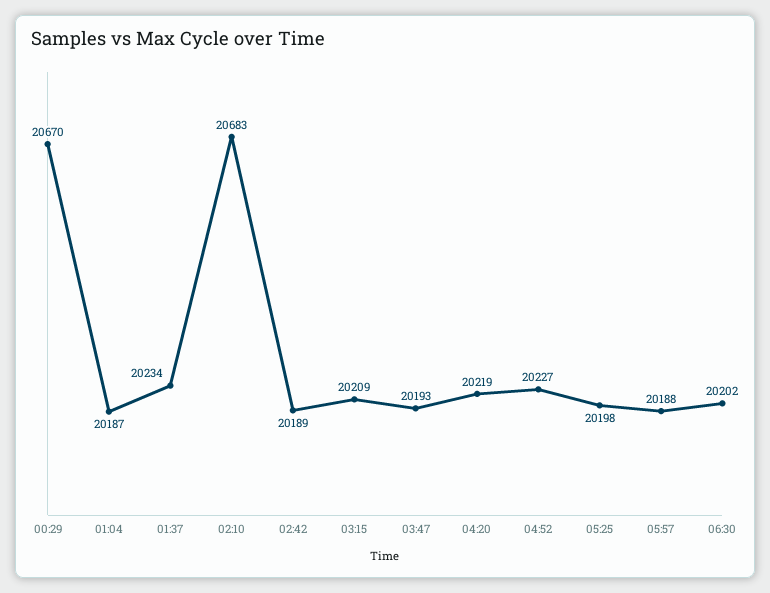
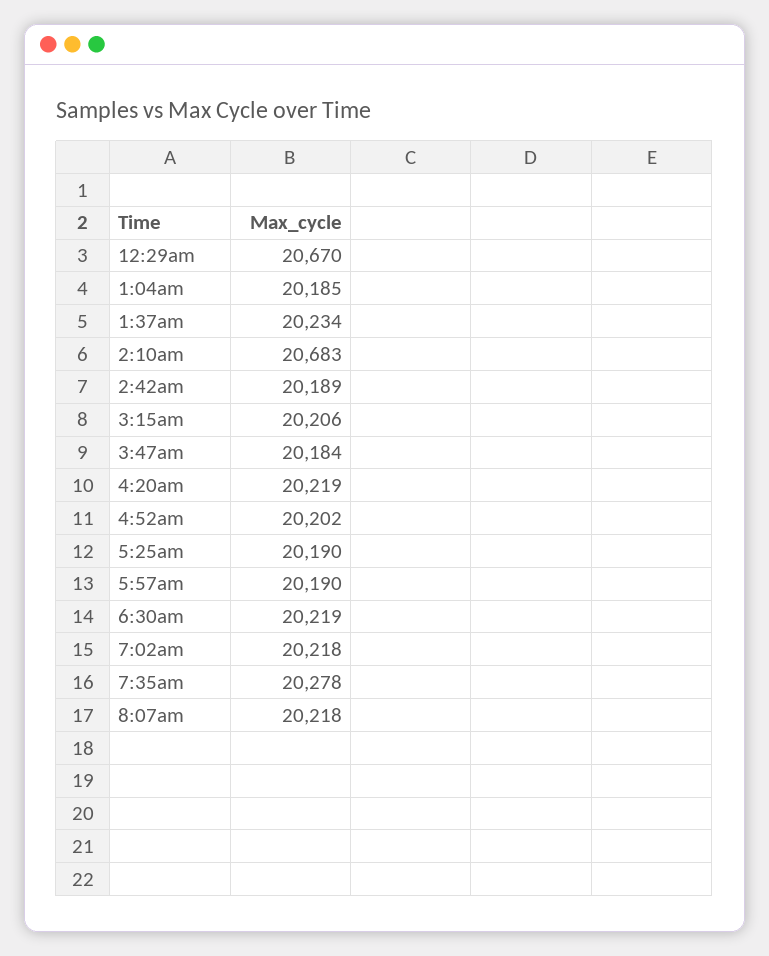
01:04: 20187 -> 20185
03:15: 20209 -> 20206
03:47: 20193 -> 20184
04:52: 20227 -> 20202
05:25: 20198 -> 20190
05:57: 20188 -> 20190
06:30: 20202 -> 20219
7:02am: none -> 20218
7:35am: none -> 20278
8:07am: none -> 20218

